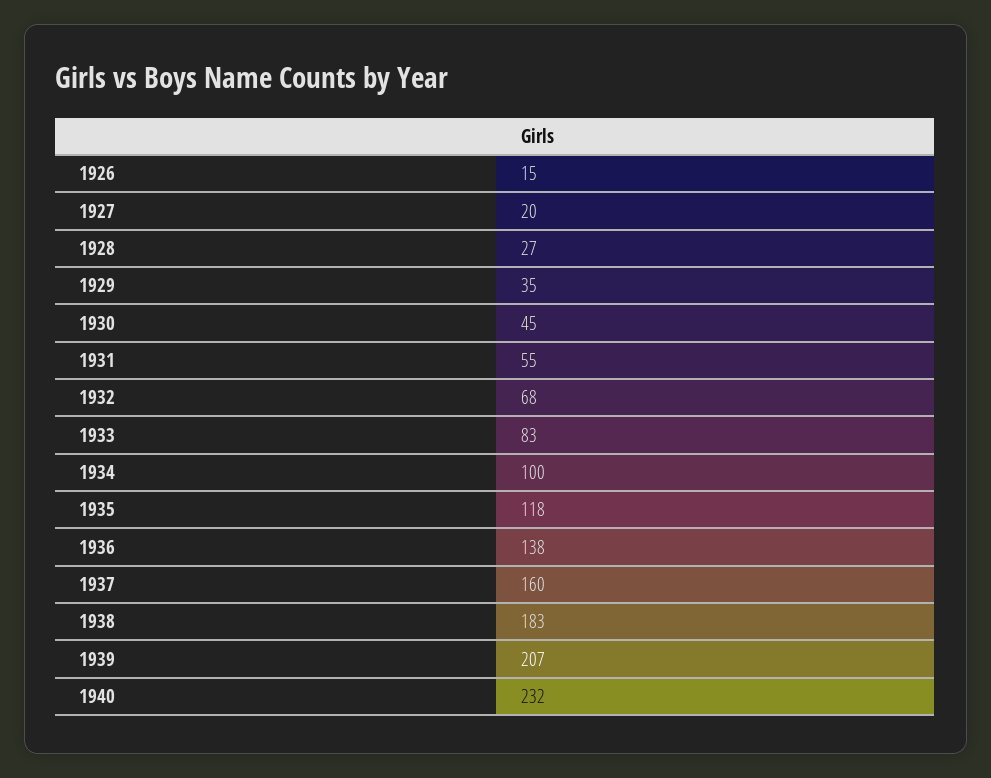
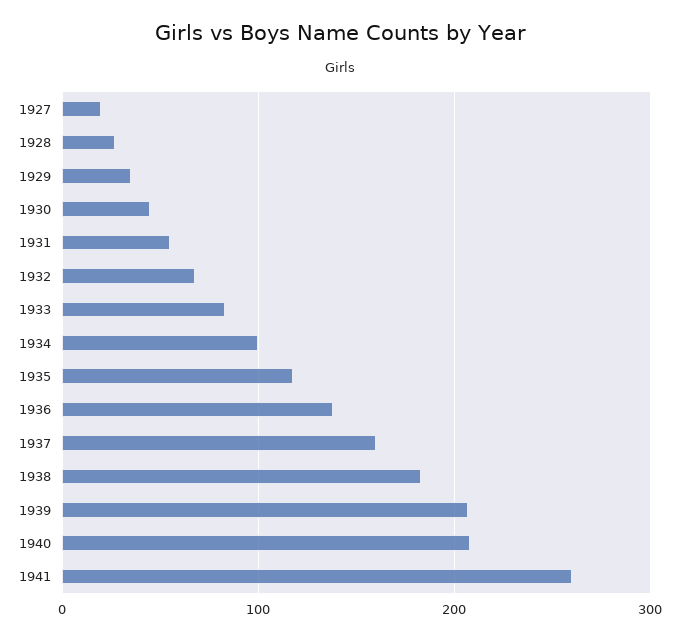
1926: 15 -> none
1940: 232 -> 210
1941: none -> 260

